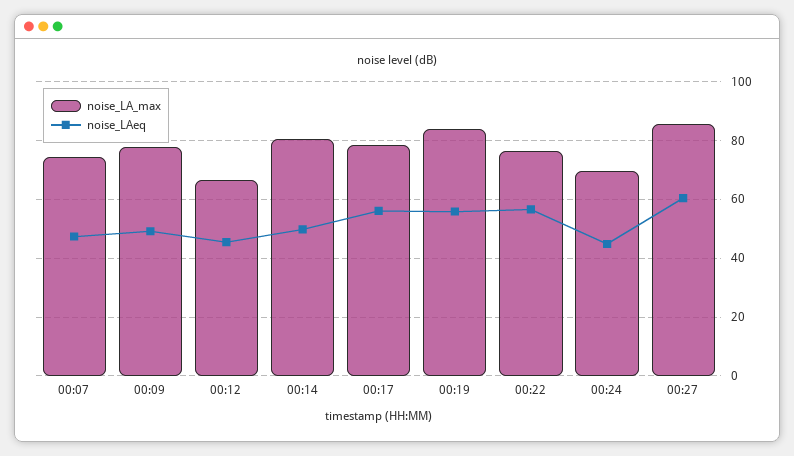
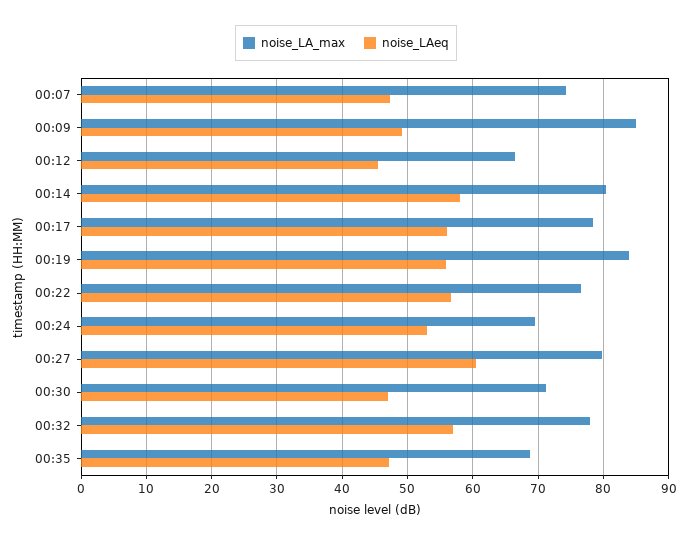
noise_LA_max, 00:09: 77.5 -> 85
noise_LAeq, 00:14: 50 -> 58
noise_LAeq, 00:24: 45 -> 53
noise_LA_max, 00:27: 85 -> 80
noise_LA_max, 00:30: none -> 71
noise_LAeq, 00:30: none -> 47
noise_LA_max, 00:32: none -> 78
noise_LAeq, 00:32: none -> 57
noise_LA_max, 00:35: none -> 69
noise_LAeq, 00:35: none -> 47

